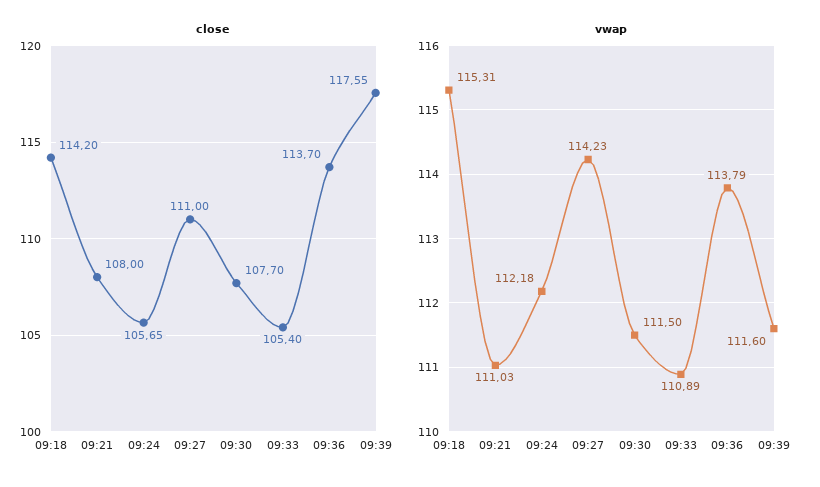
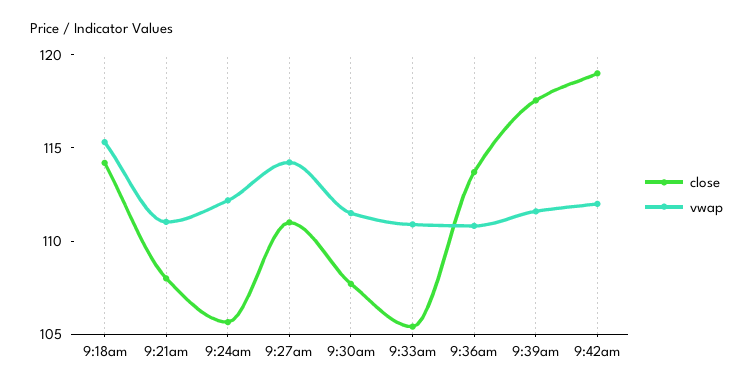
vwap, 09:36: 113.79 -> 111
close, 9:42am: none -> 119
vwap, 9:42am: none -> 112

